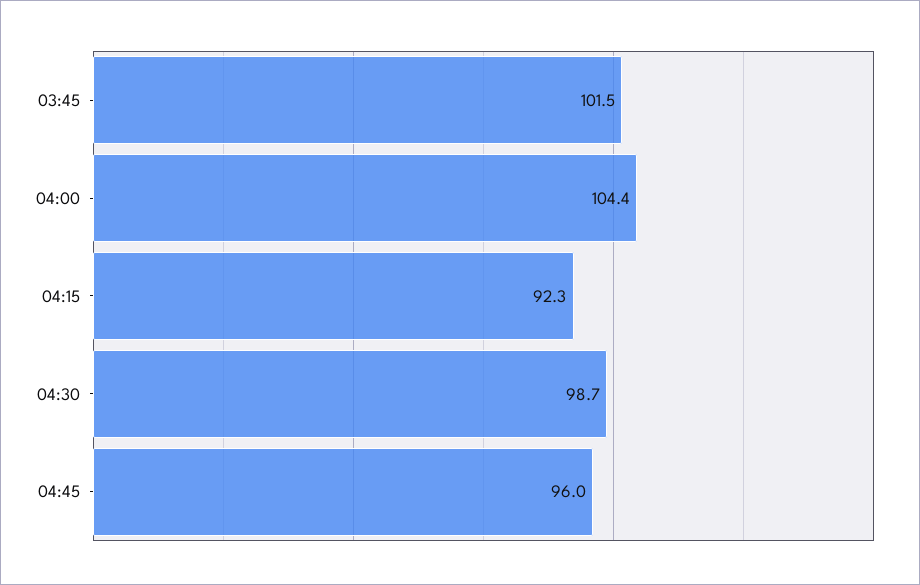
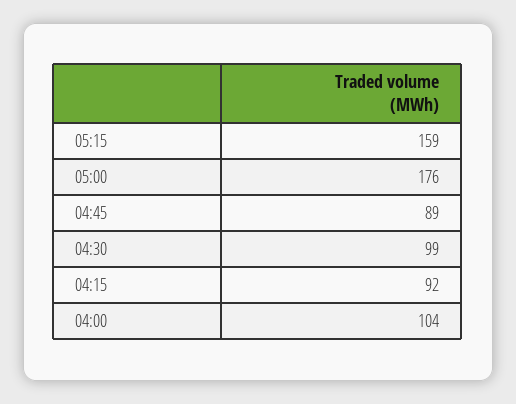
03:45: 101.5 -> none
04:45: 96 -> 89
05:15: none -> 159
05:00: none -> 176

